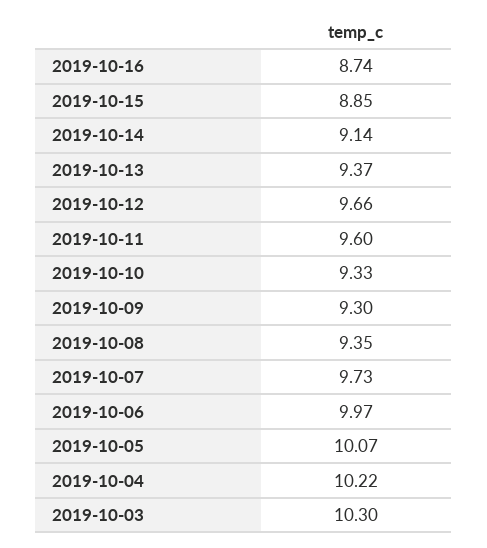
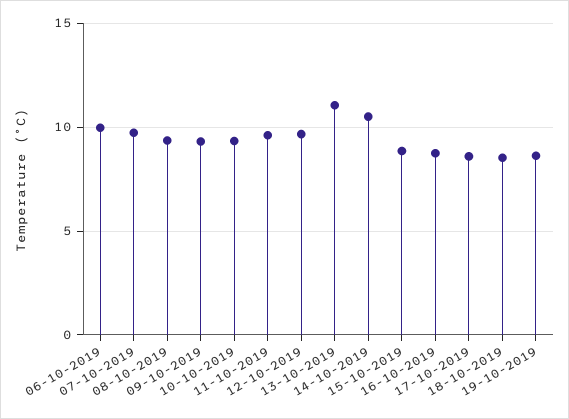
2019-10-14: 9.14 -> 10.5
2019-10-13: 9.37 -> 11
2019-10-05: 10.07 -> none
2019-10-04: 10.22 -> none
2019-10-03: 10.3 -> none
17-10-2019: none -> 8.5
18-10-2019: none -> 8.5
19-10-2019: none -> 8.5

